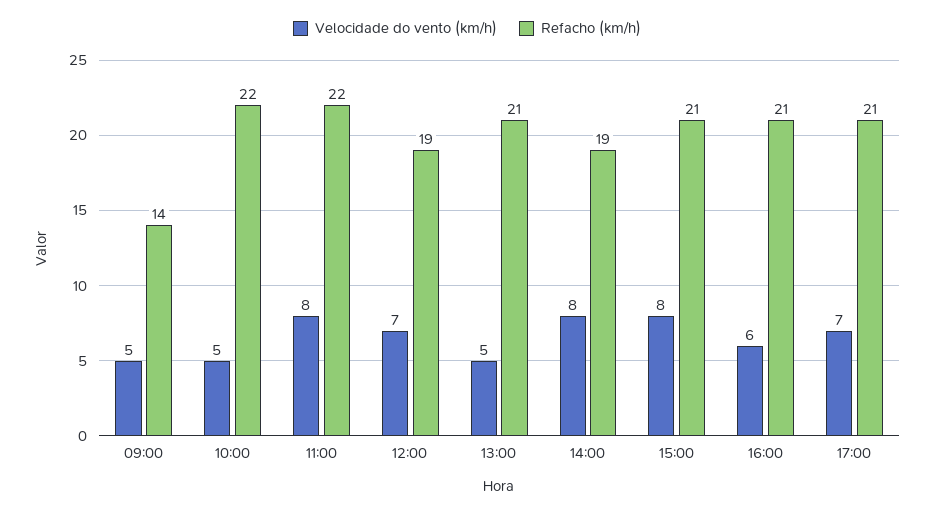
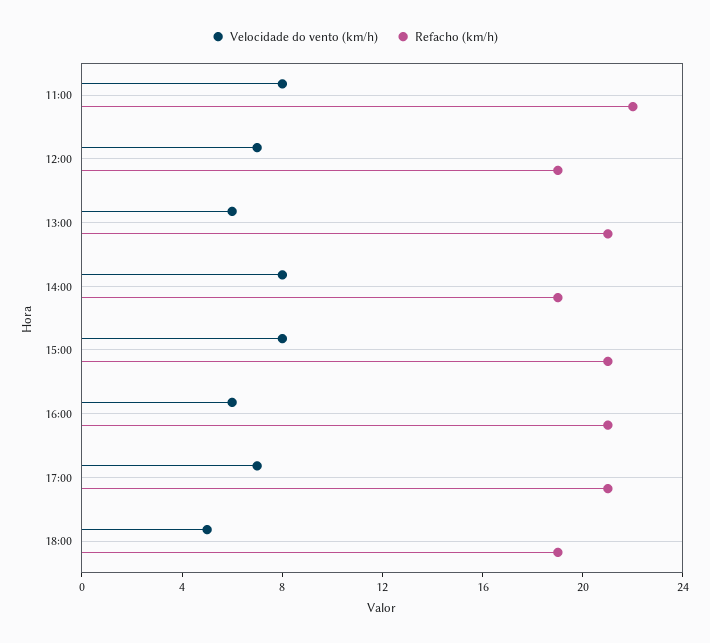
Velocidade do vento (km/h), 09:00: 5 -> none
Refacho (km/h), 09:00: 14 -> none
Velocidade do vento (km/h), 10:00: 5 -> none
Refacho (km/h), 10:00: 22 -> none
Velocidade do vento (km/h), 13:00: 5 -> 6
Velocidade do vento (km/h), 18:00: none -> 5
Refacho (km/h), 18:00: none -> 19

